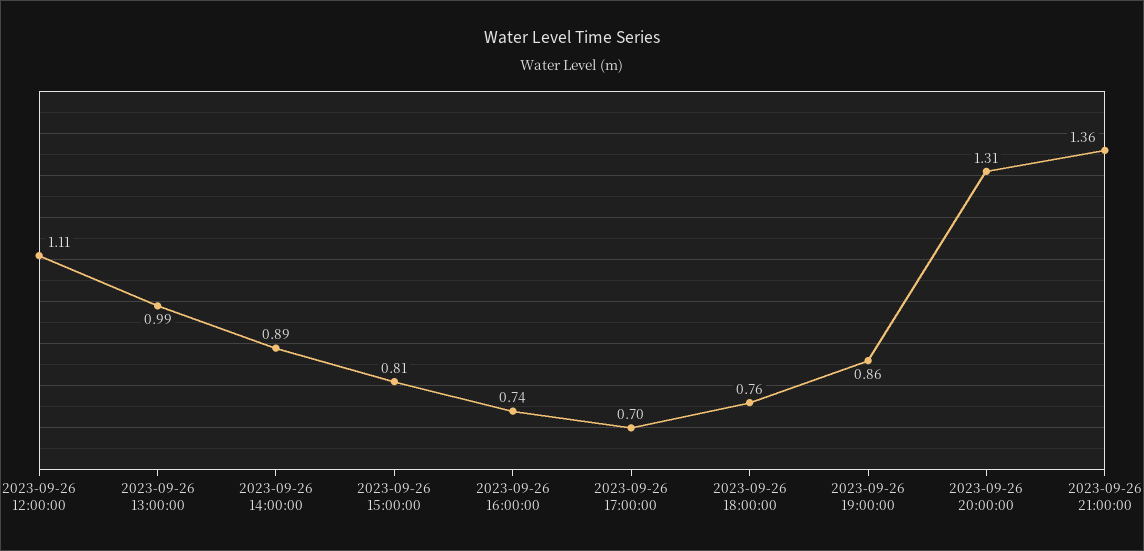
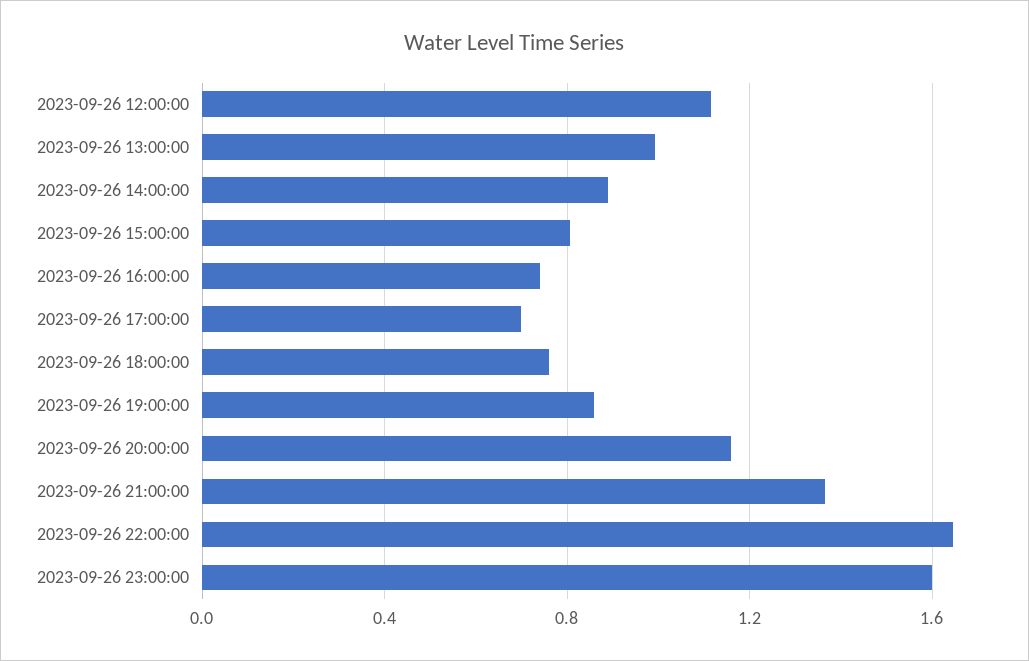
2023-09-26 20:00:00: 1.31 -> 1.15
2023-09-26 22:00:00: none -> 1.65
2023-09-26 23:00:00: none -> 1.6

